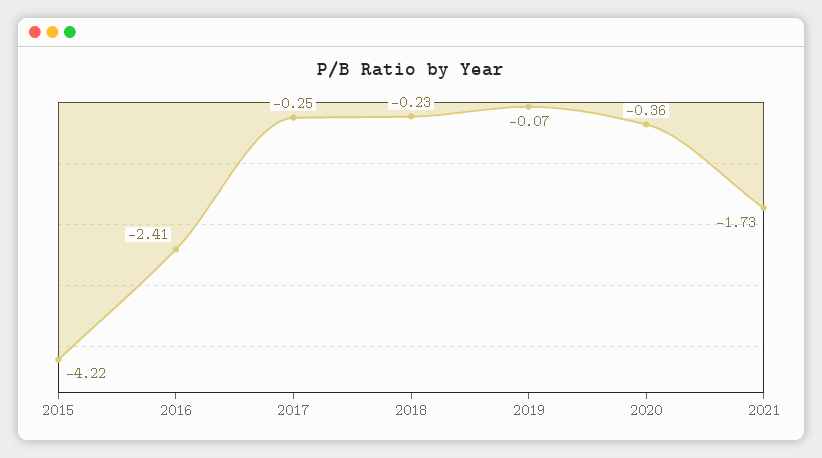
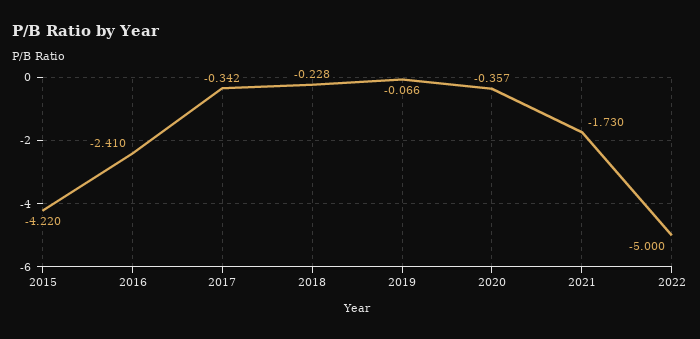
2017: -0.25 -> -0.342
2022: none -> -5

